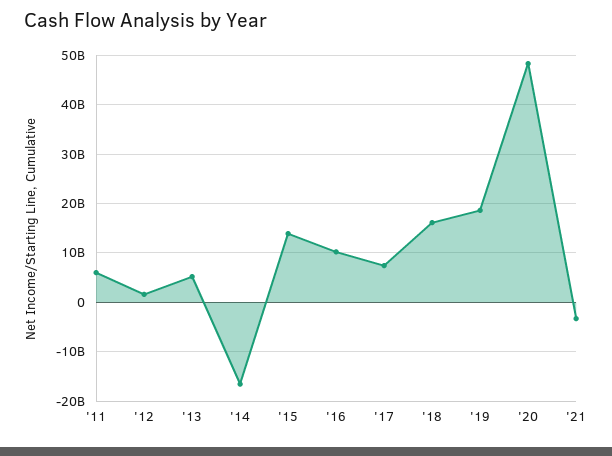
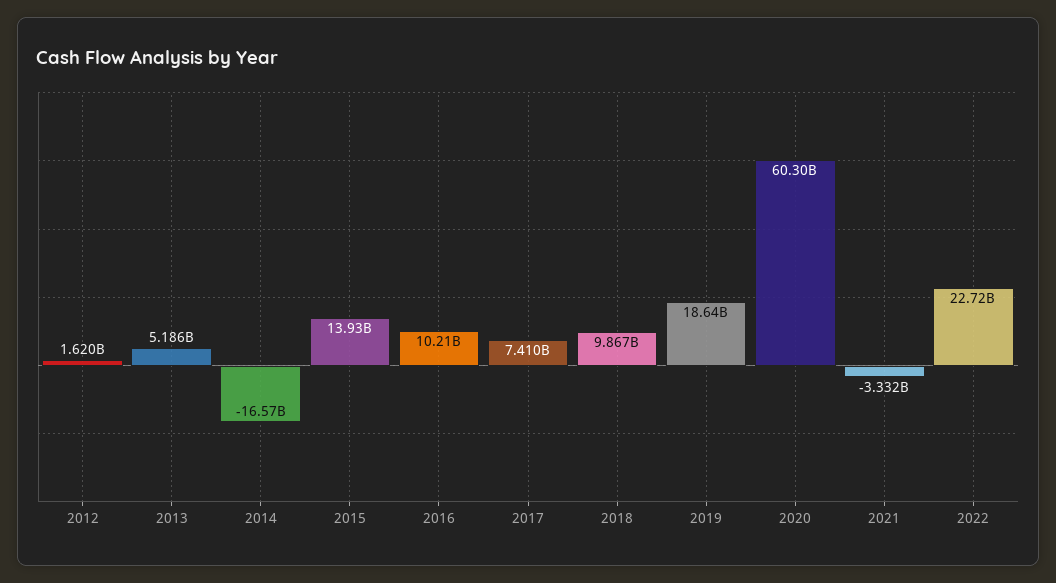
'11: 6000000000 -> none
'18: 16000000000 -> 9867000000
'20: 48000000000 -> 60300000000
2022: none -> 22720000000

